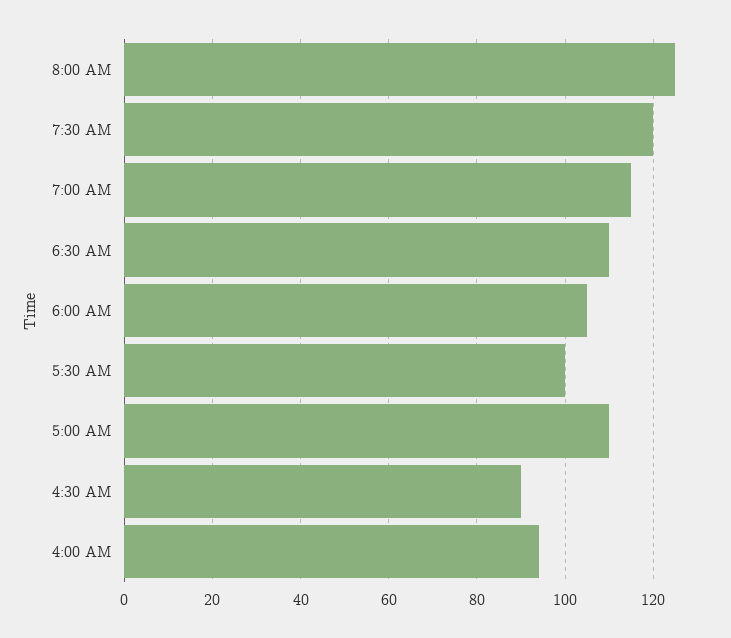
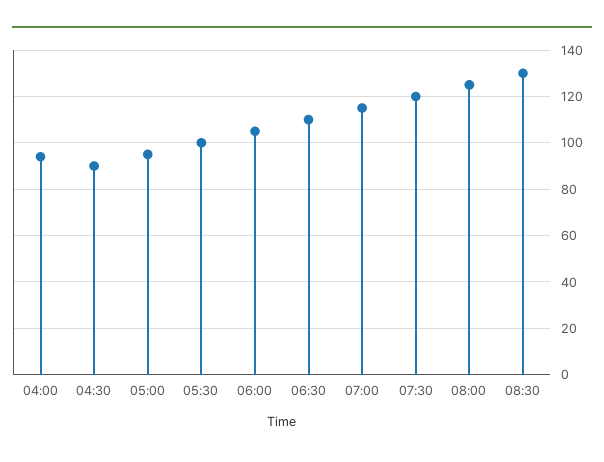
5:00 AM: 110 -> 95
08:30: none -> 130

